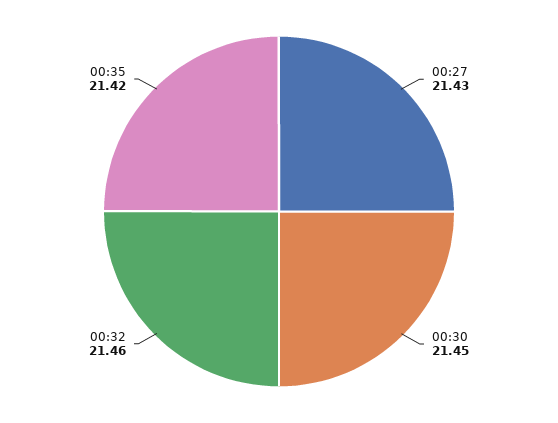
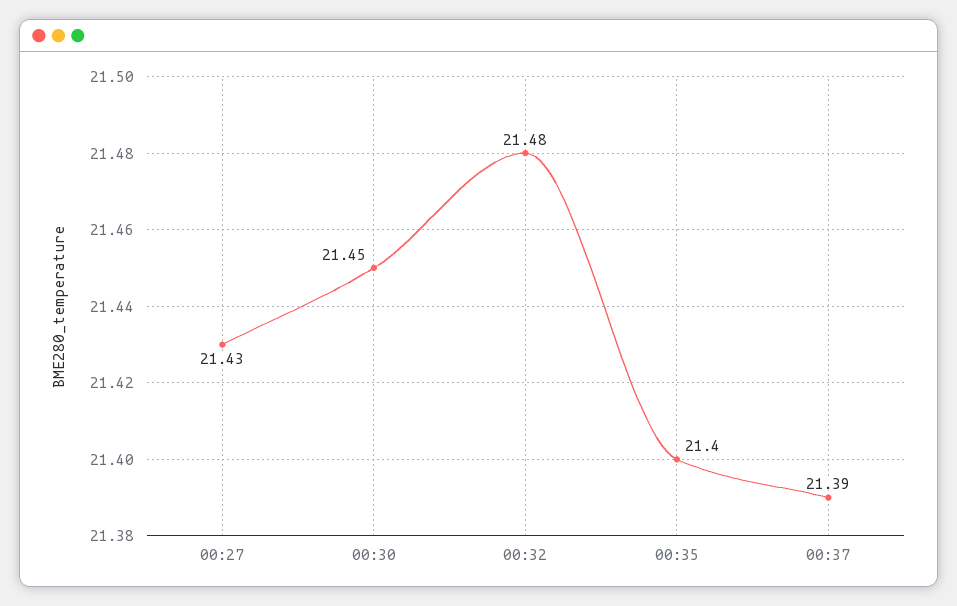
00:32: 21.46 -> 21.48
00:35: 21.42 -> 21.4
00:37: none -> 21.39

